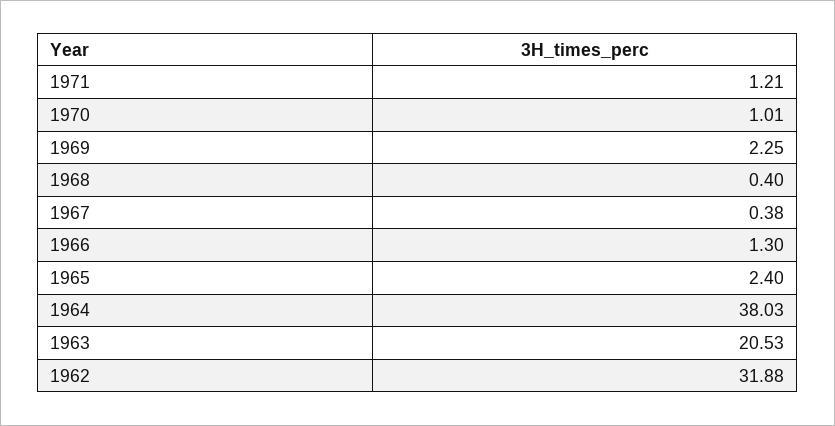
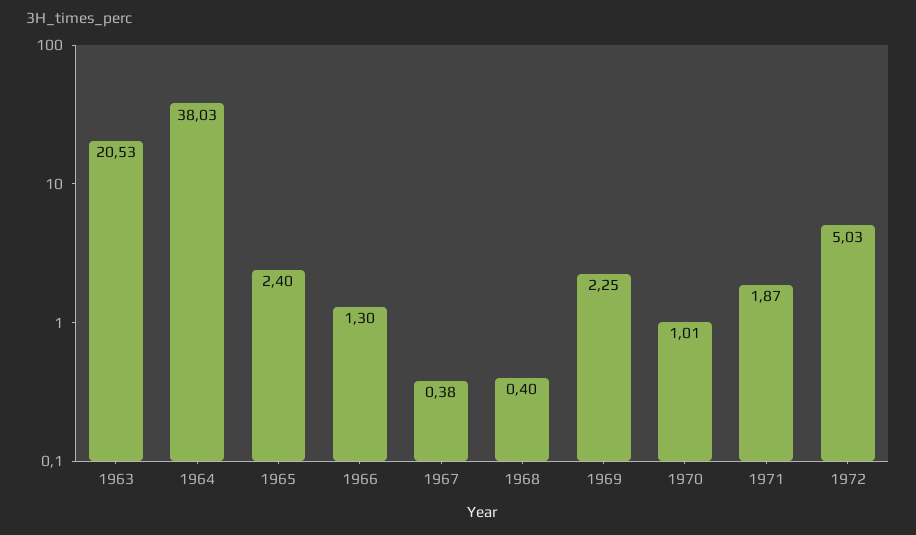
1971: 1.21 -> 1.87
1962: 31.88 -> none
1972: none -> 5.03

